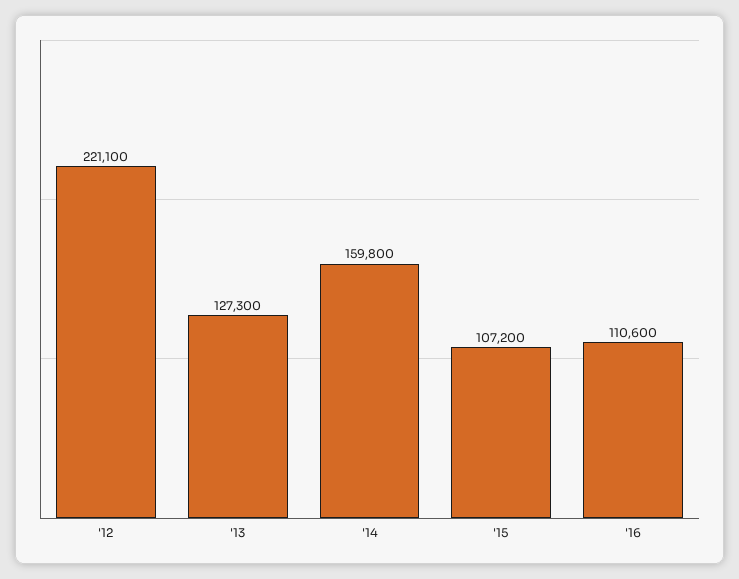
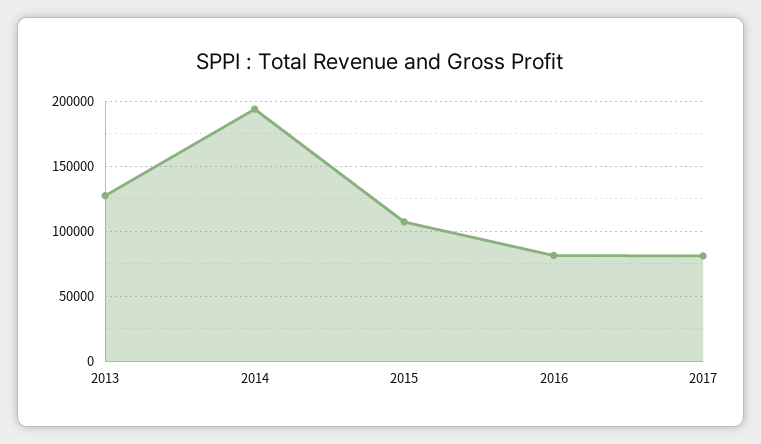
'12: 221100 -> none
'14: 159800 -> 195000
'16: 110600 -> 80000
2017: none -> 80000

